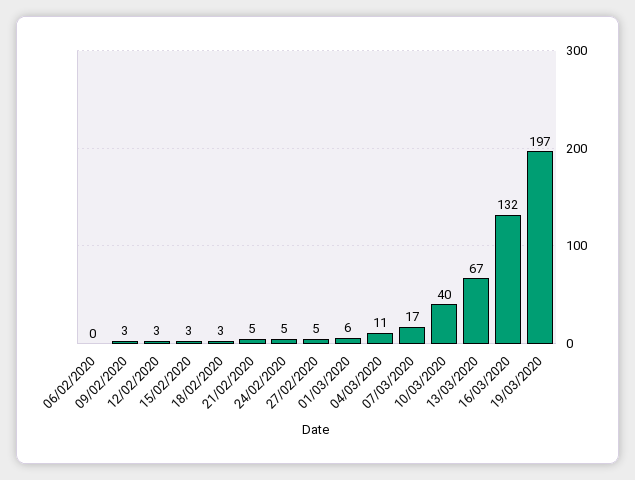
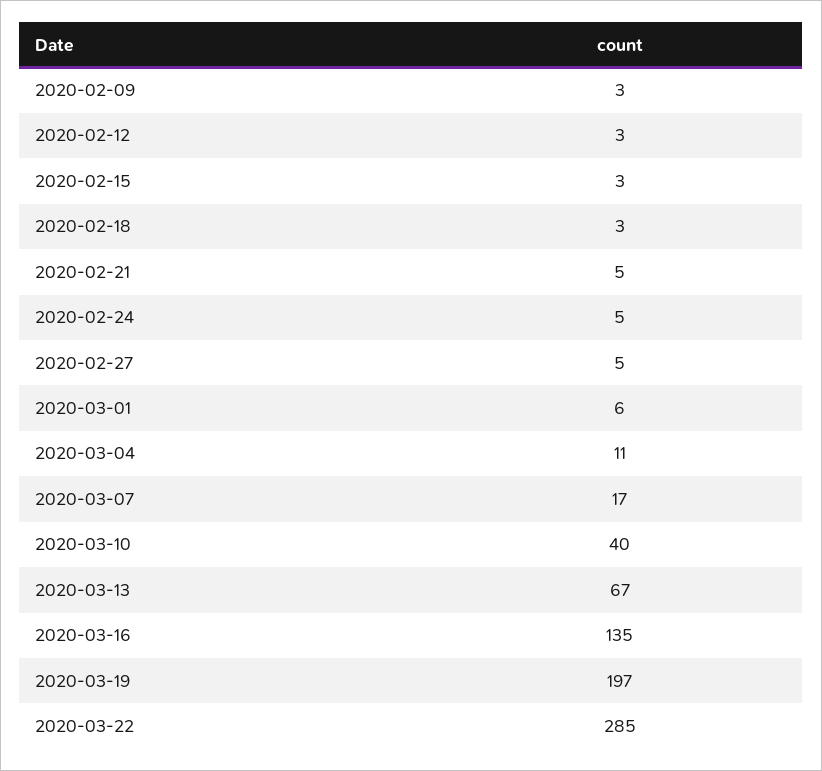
06/02/2020: 0 -> none
16/03/2020: 132 -> 135
2020-03-22: none -> 285

